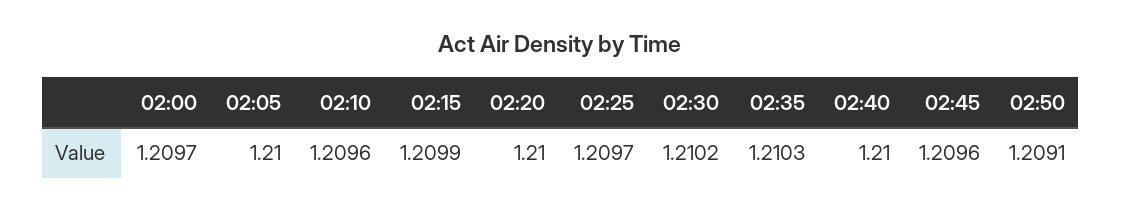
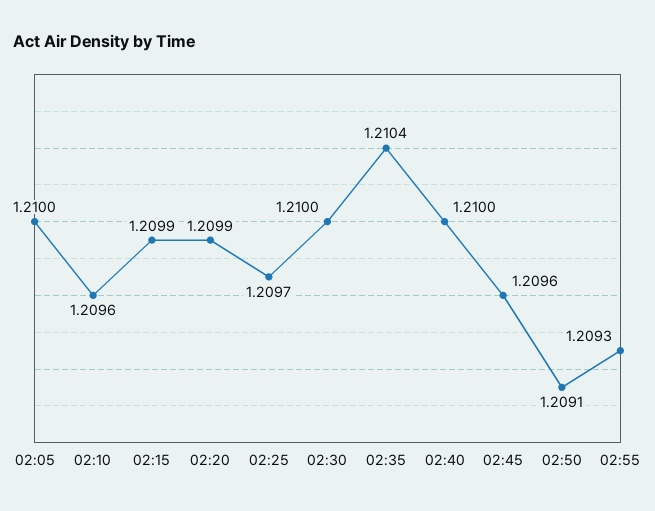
02:00: 1.2097 -> none
02:20: 1.21 -> 1.2099
02:30: 1.2102 -> 1.21
02:35: 1.2103 -> 1.2104
02:55: none -> 1.2093

